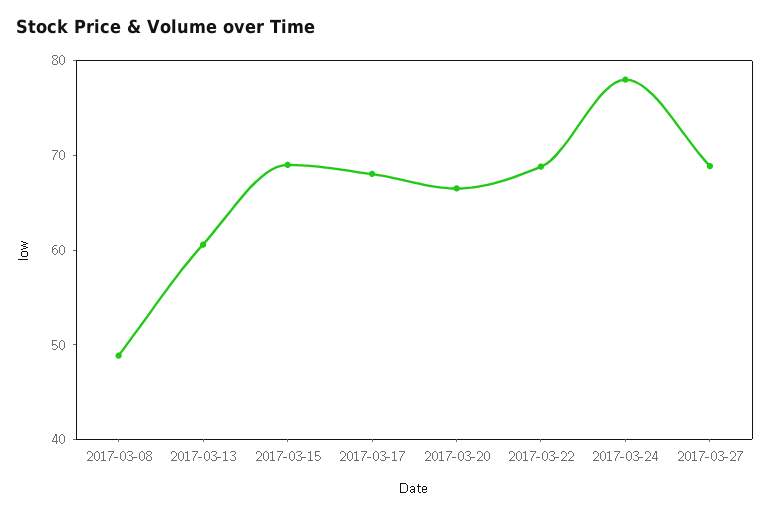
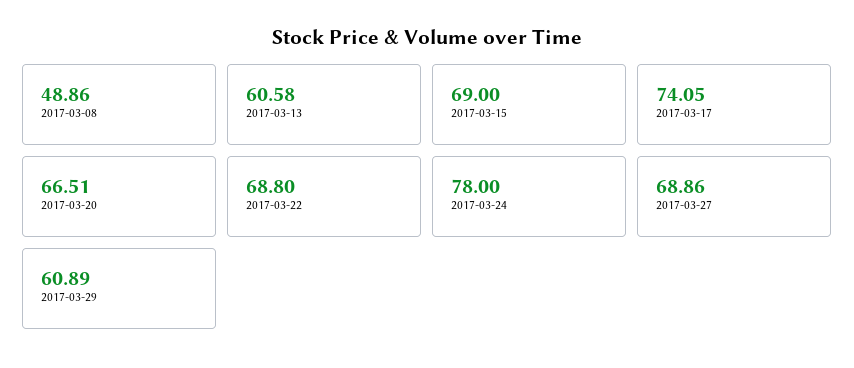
2017-03-17: 68 -> 74.05
2017-03-29: none -> 60.89

